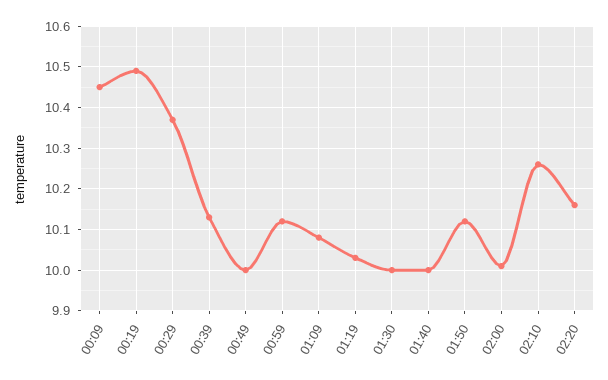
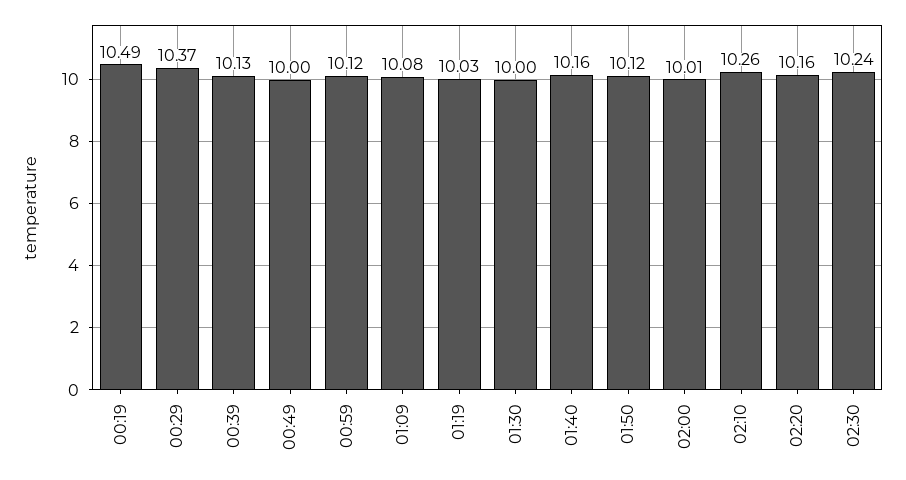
00:09: 10.45 -> none
01:40: 10 -> 10.16
02:30: none -> 10.24

